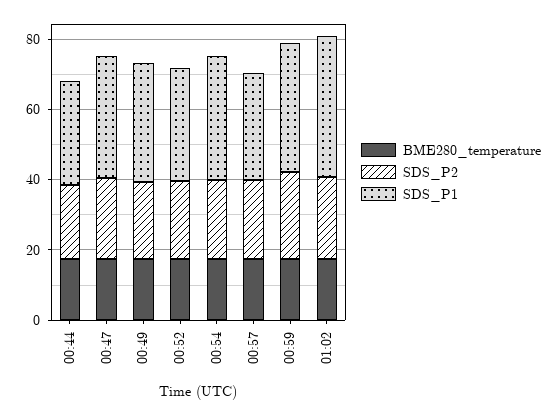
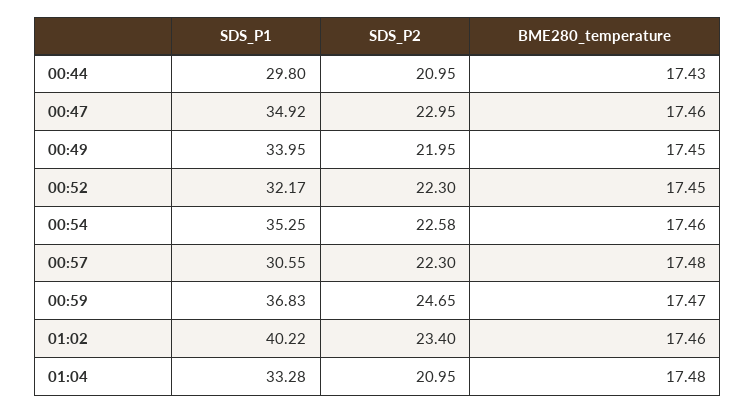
SDS_P1, 01:04: none -> 33.28
SDS_P2, 01:04: none -> 20.95
BME280_temperature, 01:04: none -> 17.48

